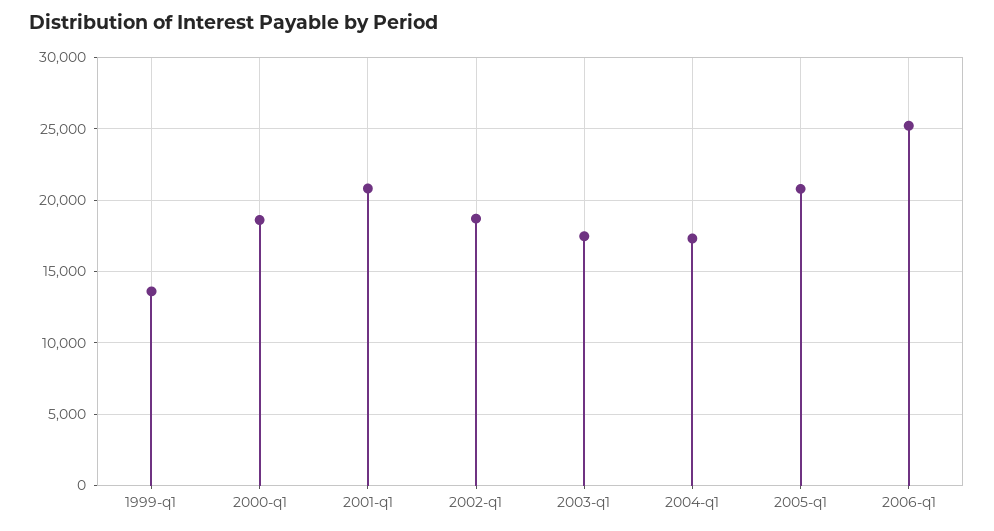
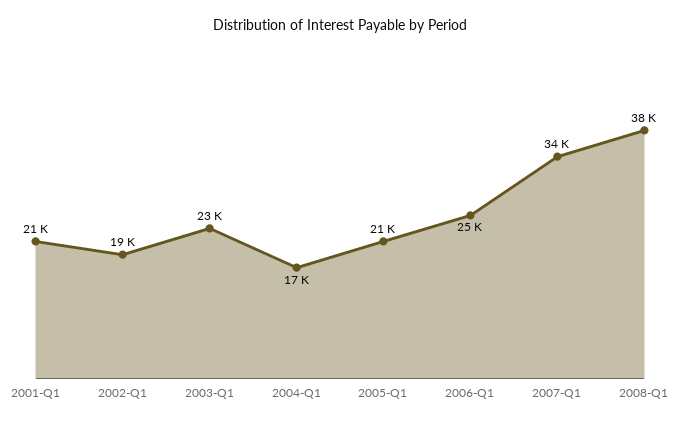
1999-q1: 13500 -> none
2000-q1: 18500 -> none
2003-q1: 17500 -> 23000
2007-Q1: none -> 34000
2008-Q1: none -> 38000

